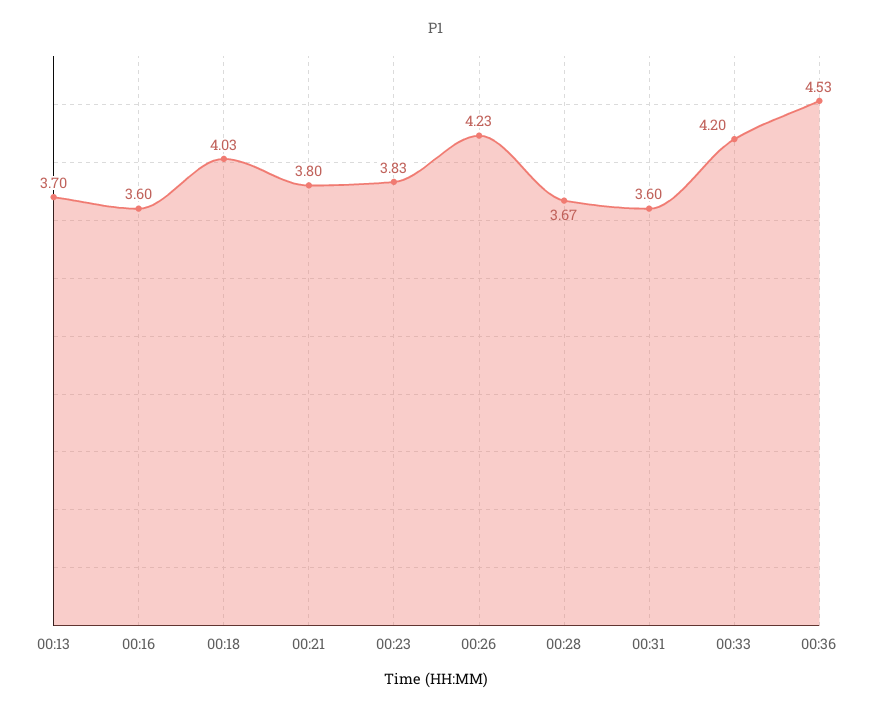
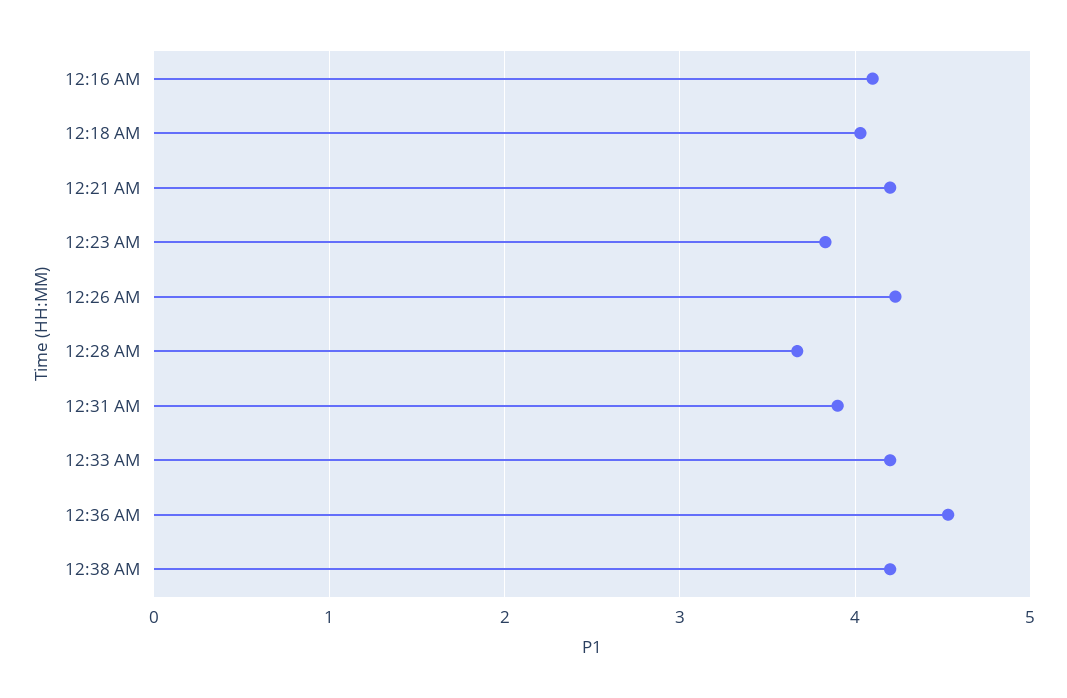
00:13: 3.7 -> none
00:16: 3.6 -> 4.1
00:21: 3.8 -> 4.2
00:31: 3.6 -> 3.9
12:38 AM: none -> 4.2

